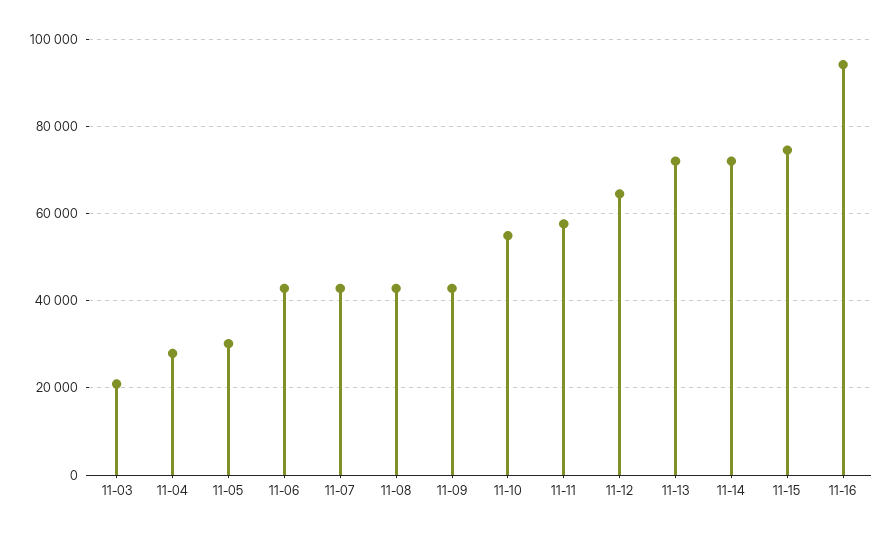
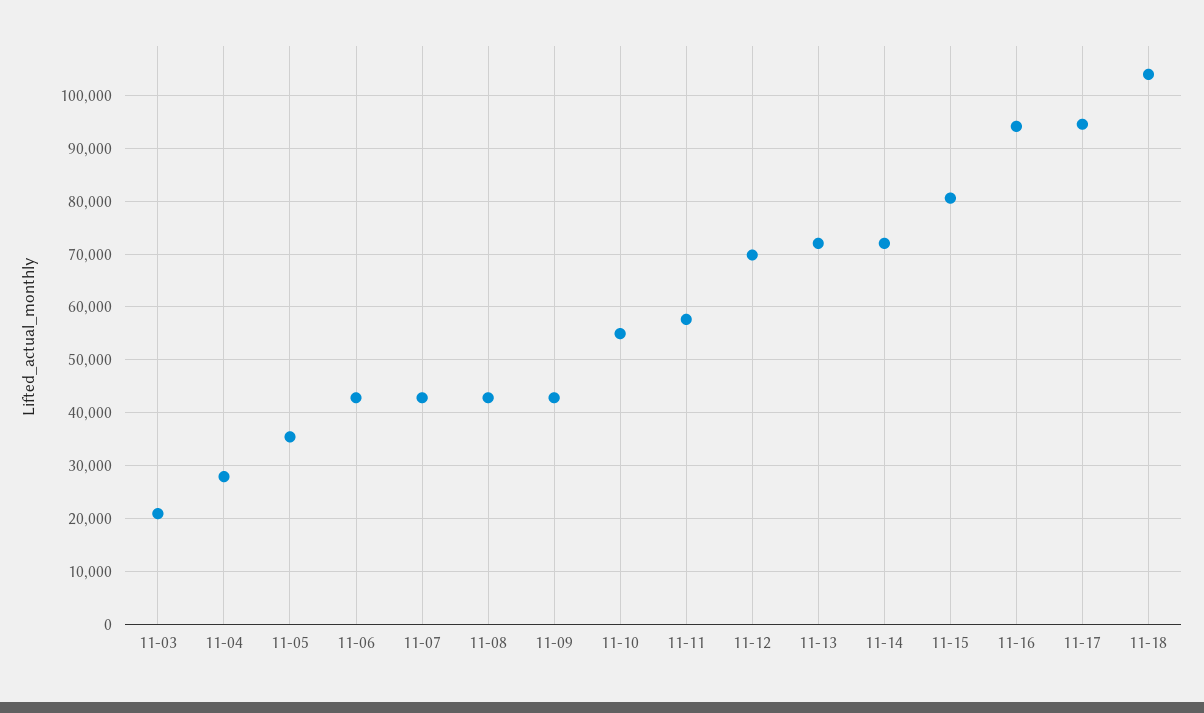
11-05: 30000 -> 36000
11-12: 64000 -> 70000
11-15: 74000 -> 80000
11-17: none -> 94000
11-18: none -> 104000

